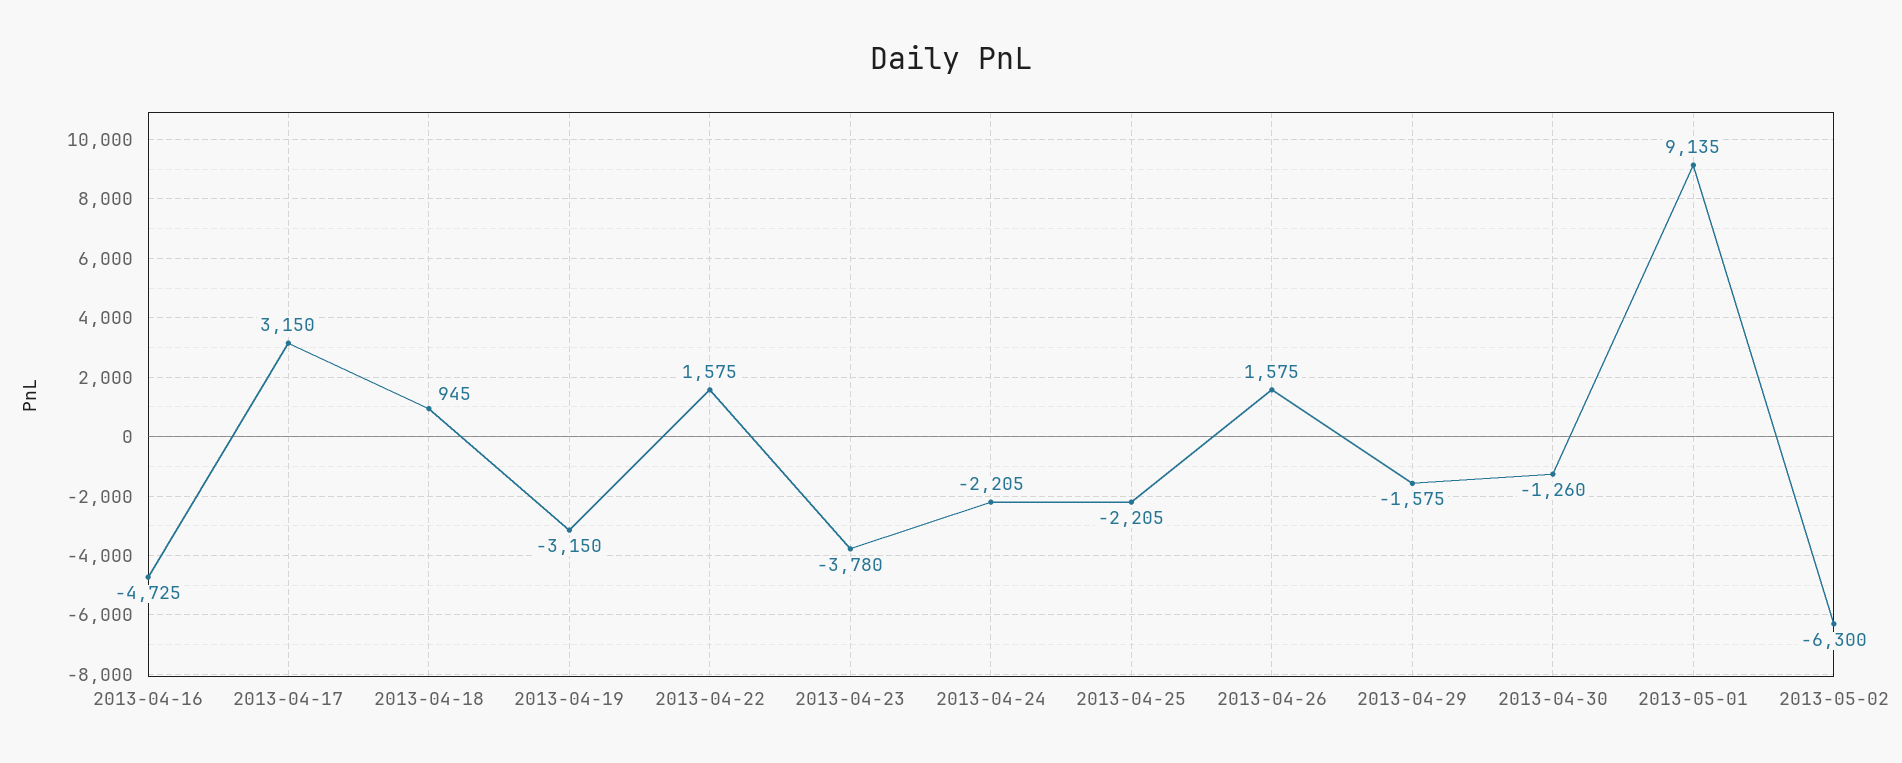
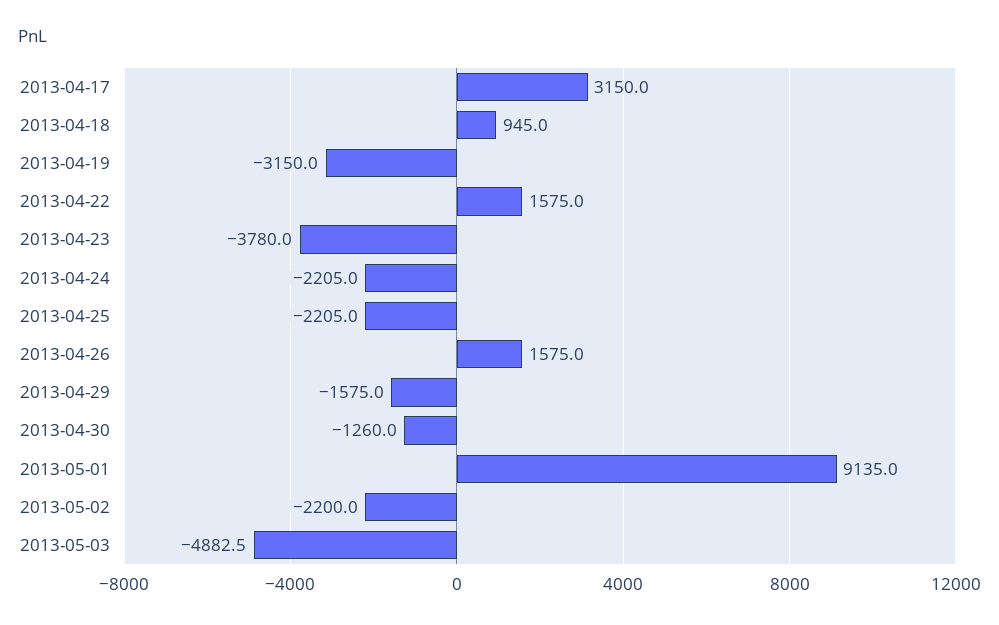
2013-04-16: -4725 -> none
2013-05-02: -6300 -> -2200
2013-05-03: none -> -4882.5

